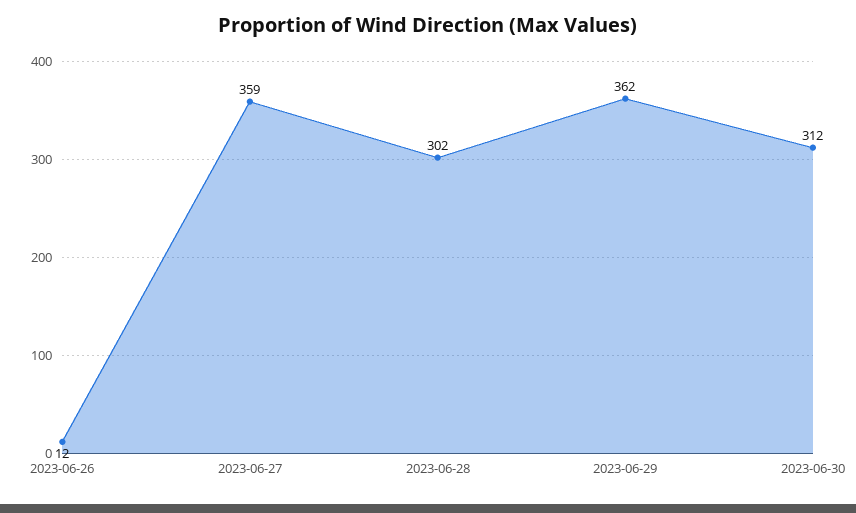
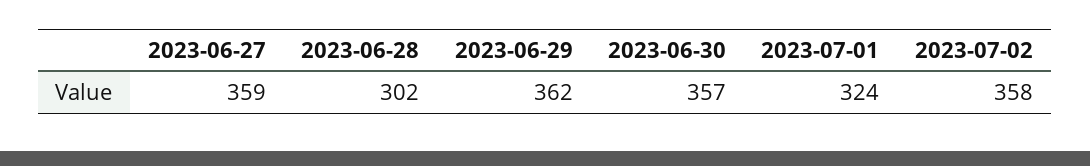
2023-06-26: 12 -> none
2023-06-30: 312 -> 357
2023-07-01: none -> 324
2023-07-02: none -> 358

